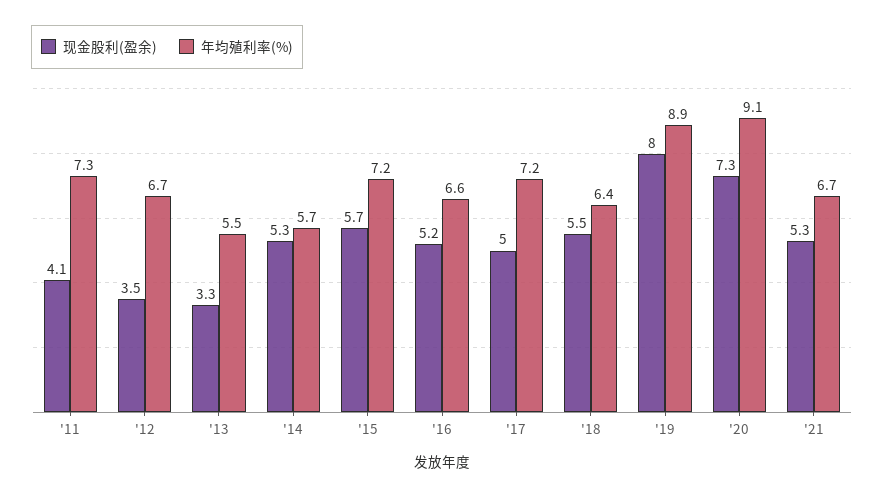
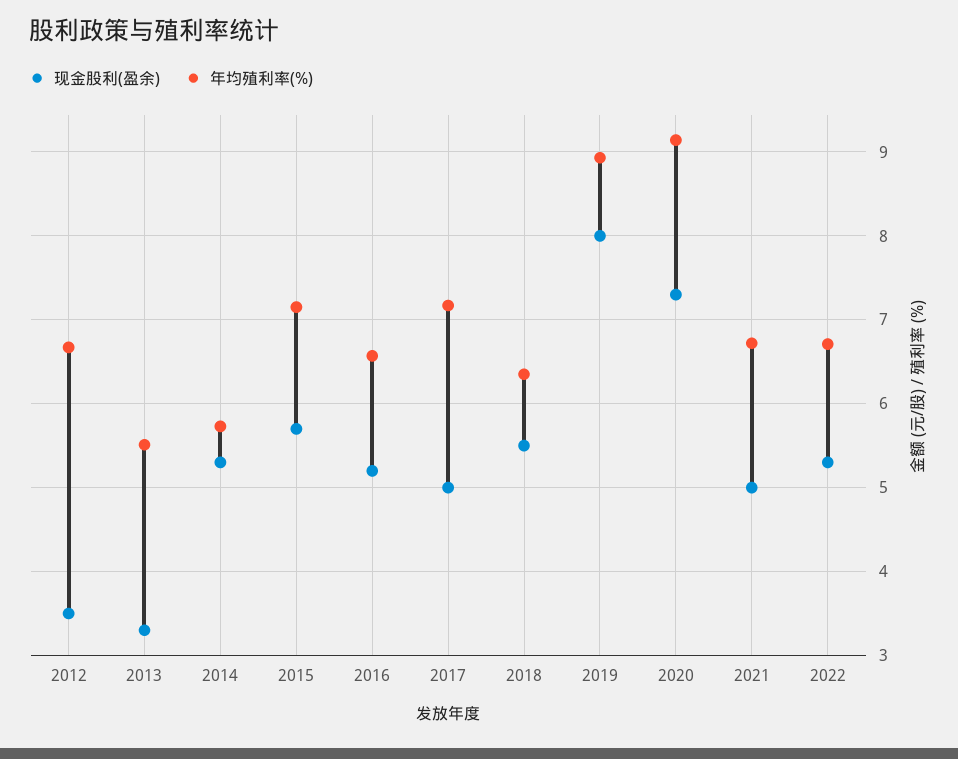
现金股利(盈余), '11: 4.1 -> none
年均殖利率(%), '11: 7.3 -> none
现金股利(盈余), '21: 5.3 -> 5
现金股利(盈余), 2022: none -> 5.3
年均殖利率(%), 2022: none -> 6.7

